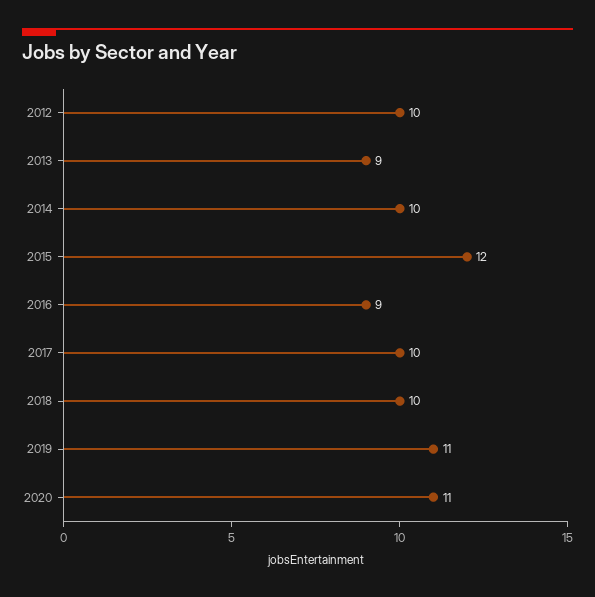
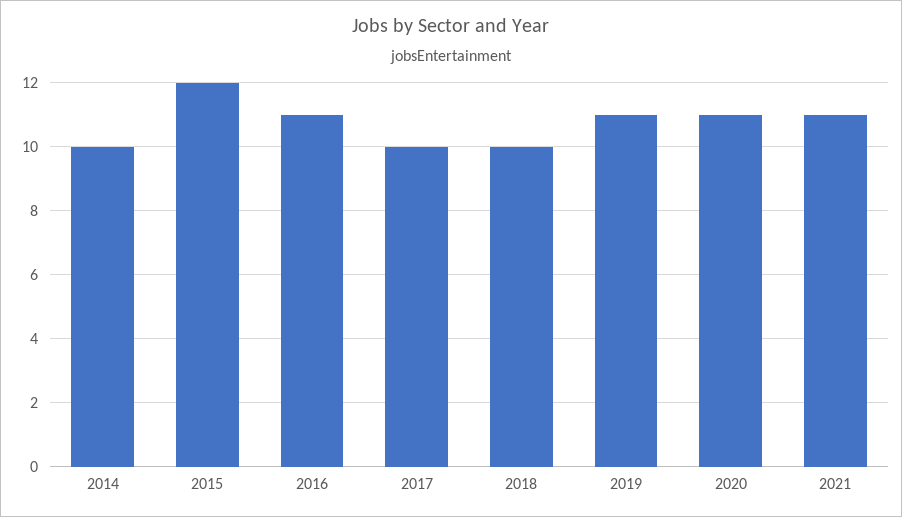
2012: 10 -> none
2013: 9 -> none
2016: 9 -> 11
2021: none -> 11

